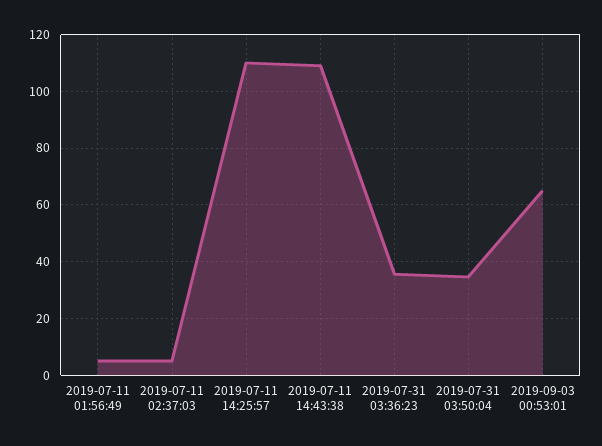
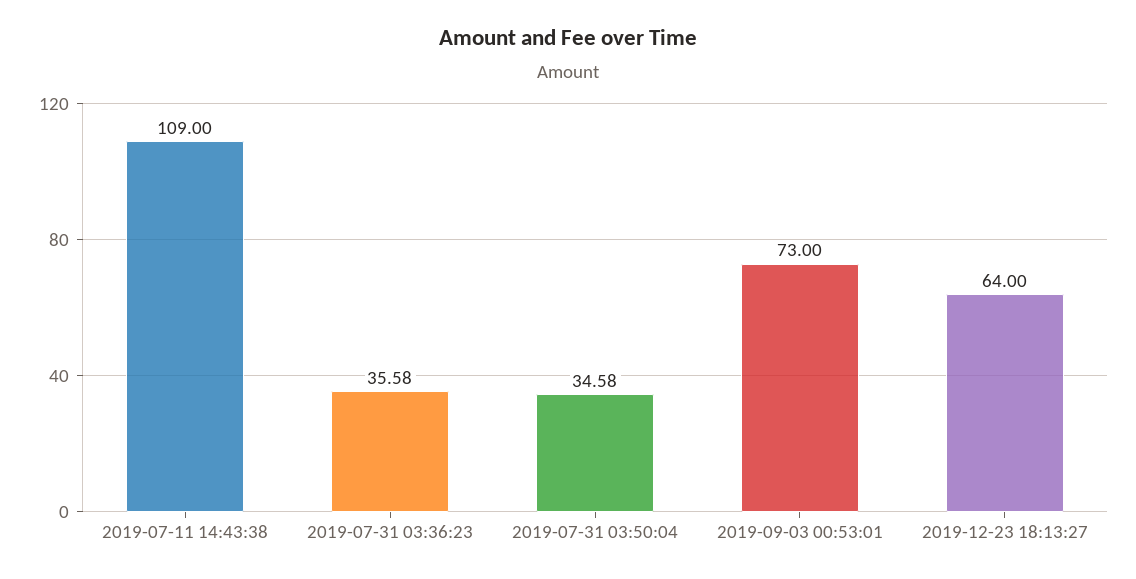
2019-07-11 01:56:49: 5 -> none
2019-07-11 02:37:03: 5 -> none
2019-07-11 14:25:57: 110 -> none
2019-09-03 00:53:01: 65 -> 73
2019-12-23 18:13:27: none -> 64

